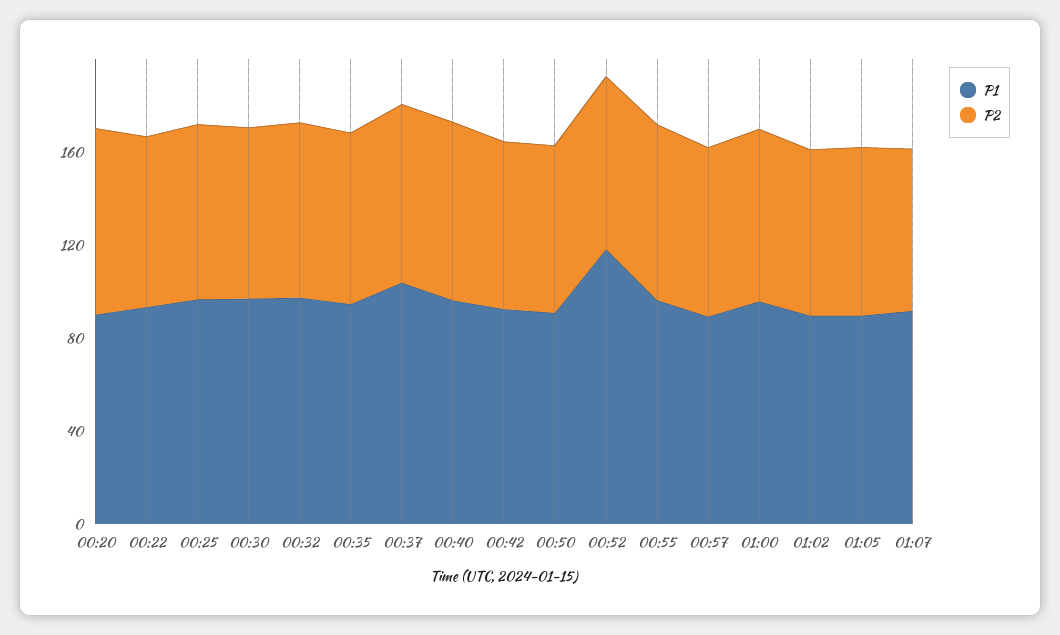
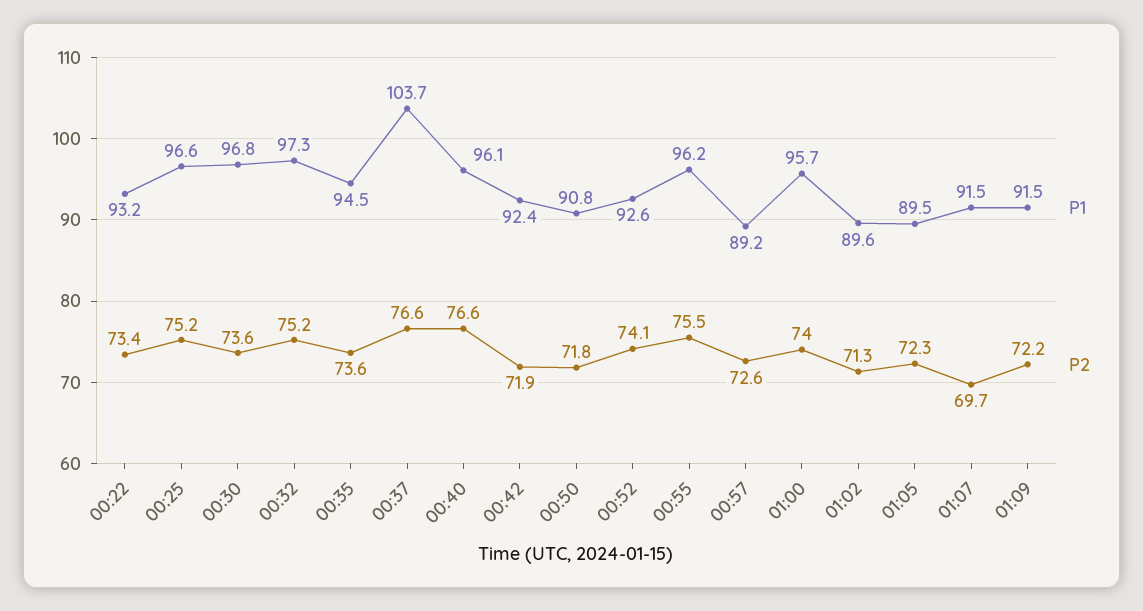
P1, 00:20: 90 -> none
P2, 00:20: 80 -> none
P1, 00:52: 120 -> 92.6
P1, 01:09: none -> 91.5
P2, 01:09: none -> 72.2

